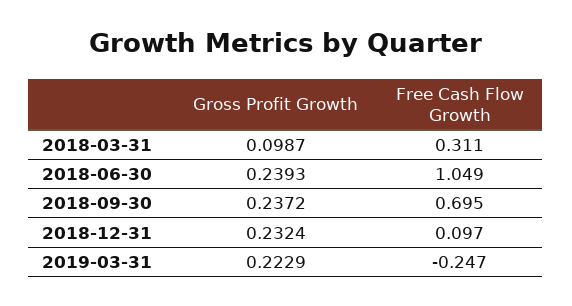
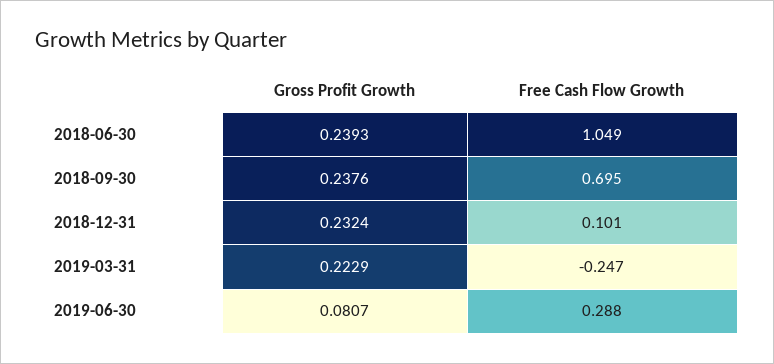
Gross Profit Growth, 2018-03-31: 0.0987 -> none
Free Cash Flow Growth, 2018-03-31: 0.311 -> none
Gross Profit Growth, 2018-09-30: 0.2372 -> 0.2376
Free Cash Flow Growth, 2018-12-31: 0.097 -> 0.101
Gross Profit Growth, 2019-06-30: none -> 0.0807
Free Cash Flow Growth, 2019-06-30: none -> 0.288

